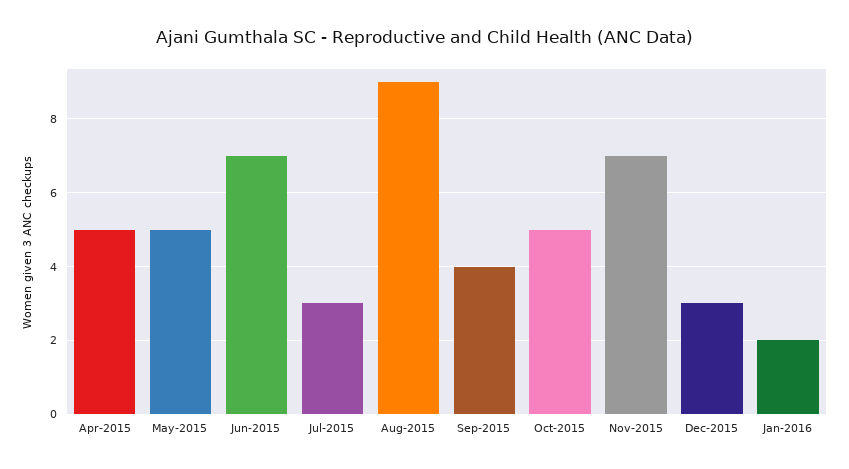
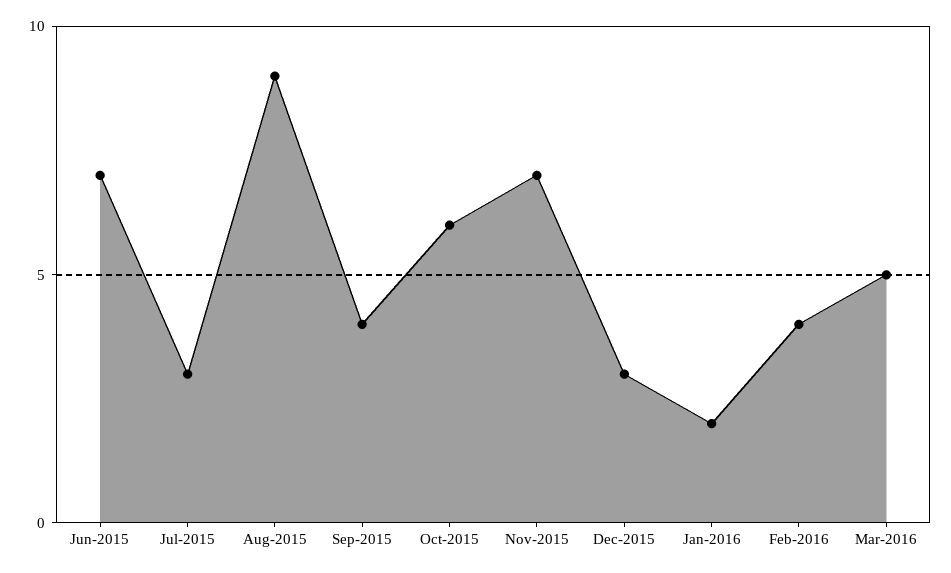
Apr-2015: 5 -> none
May-2015: 5 -> none
Oct-2015: 5 -> 6
Feb-2016: none -> 4
Mar-2016: none -> 5

